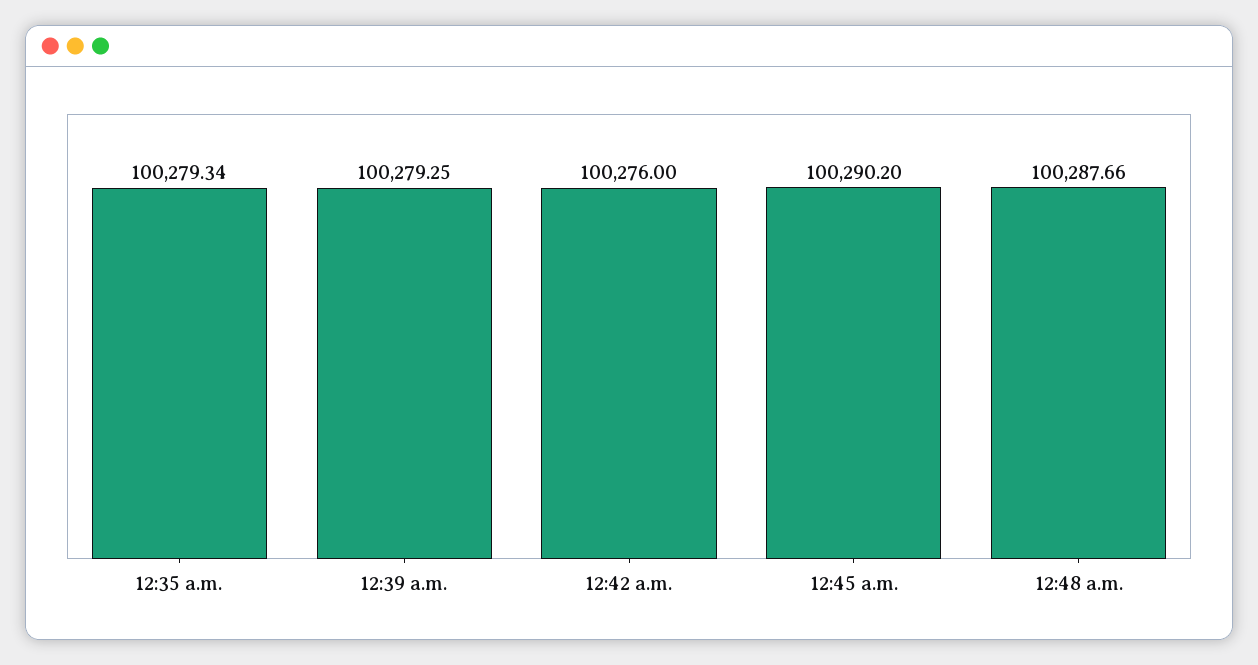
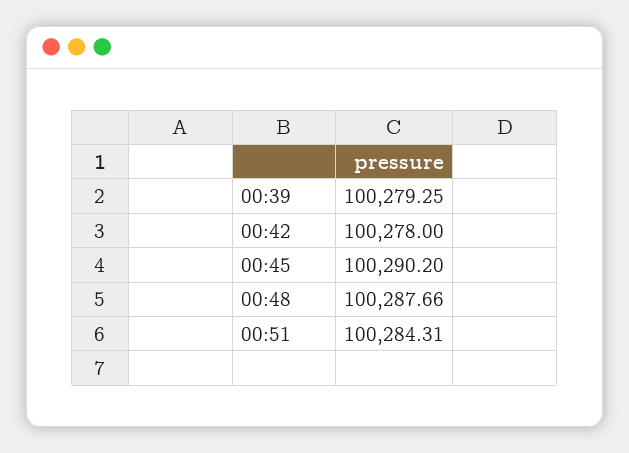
12:35 a.m.: 100279.34 -> none
12:42 a.m.: 100276 -> 100278
00:51: none -> 100284.31

